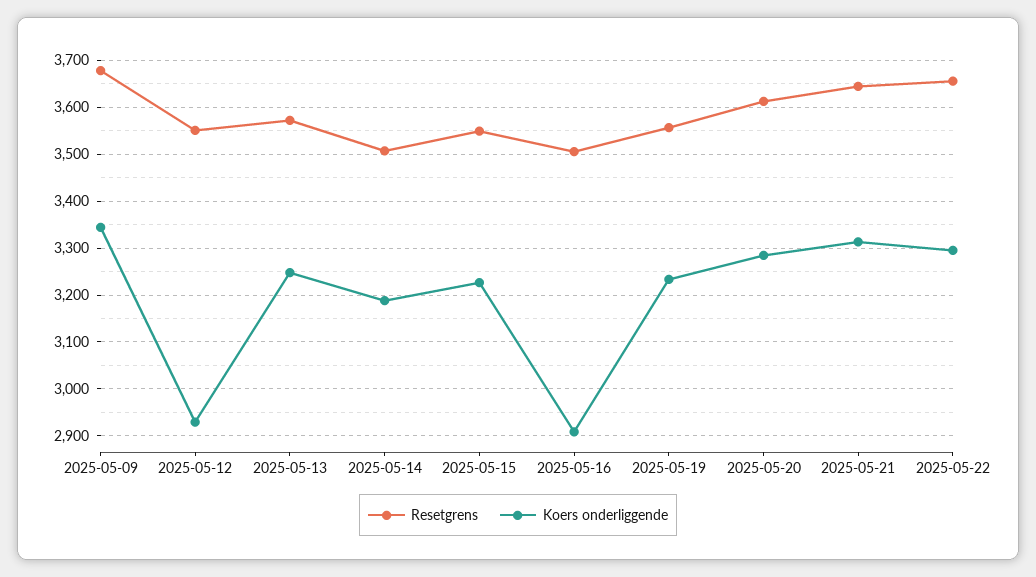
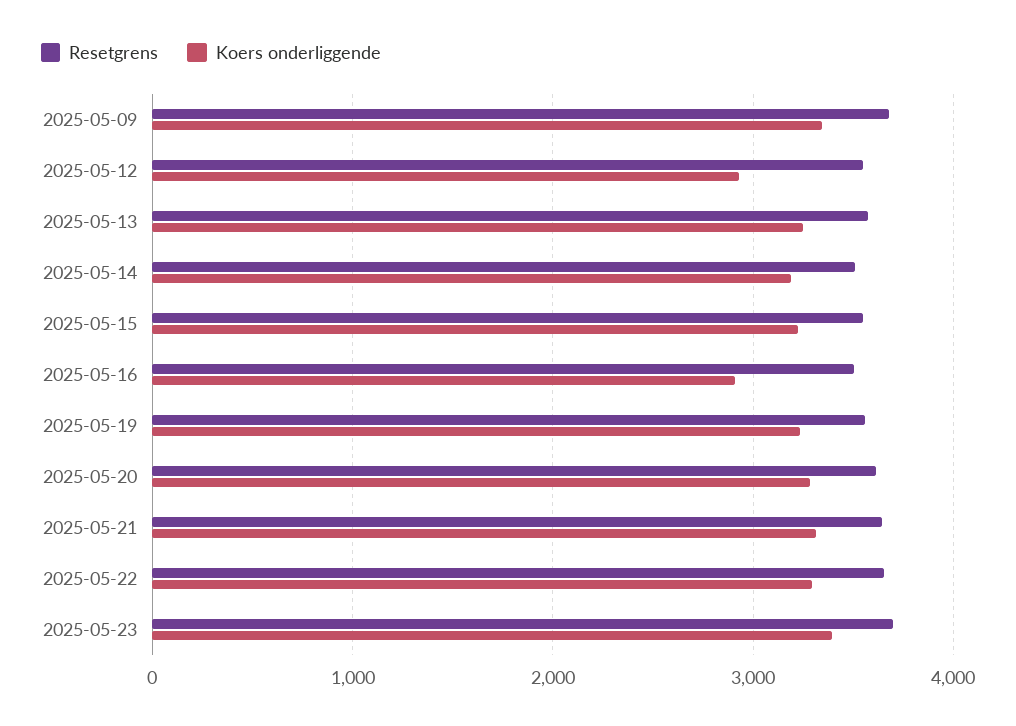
Resetgrens, 2025-05-23: none -> 3700
Koers onderliggende, 2025-05-23: none -> 3400

